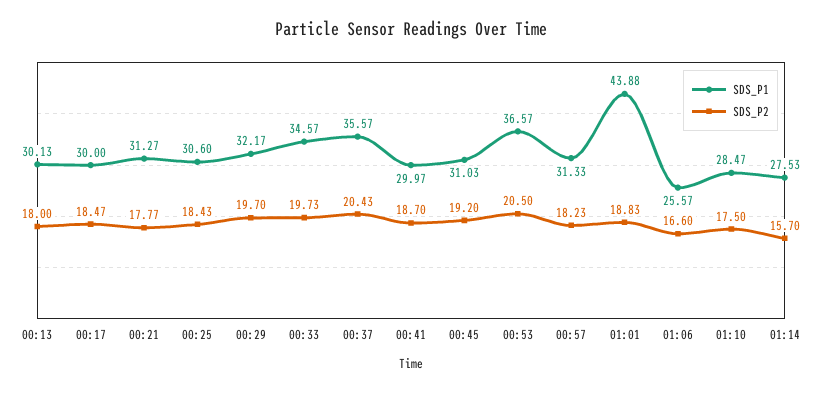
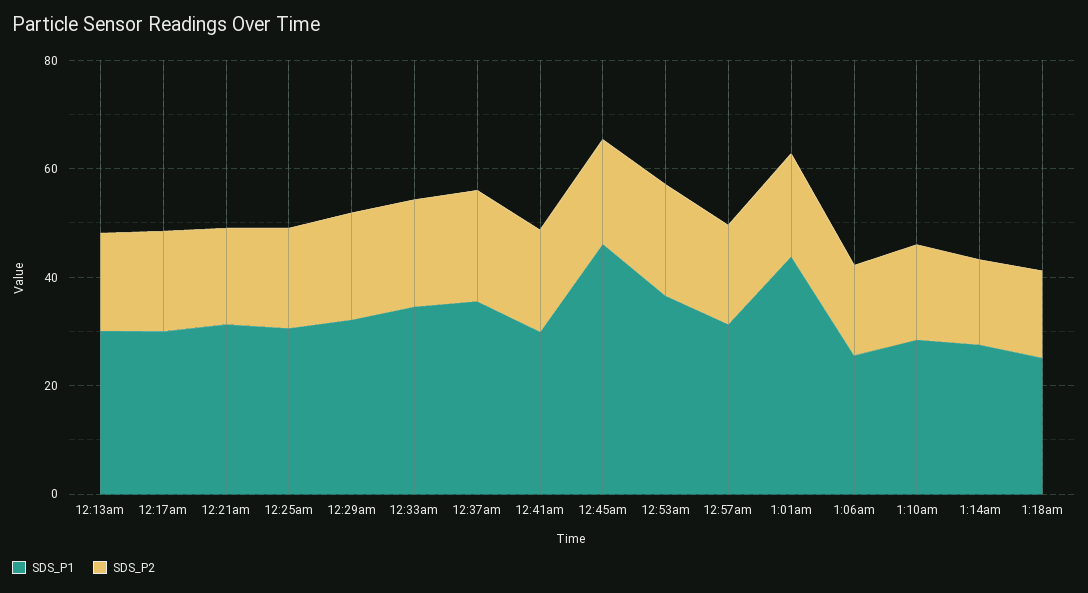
SDS_P1, 00:45: 31.03 -> 45
SDS_P1, 1:18am: none -> 25
SDS_P2, 1:18am: none -> 15

